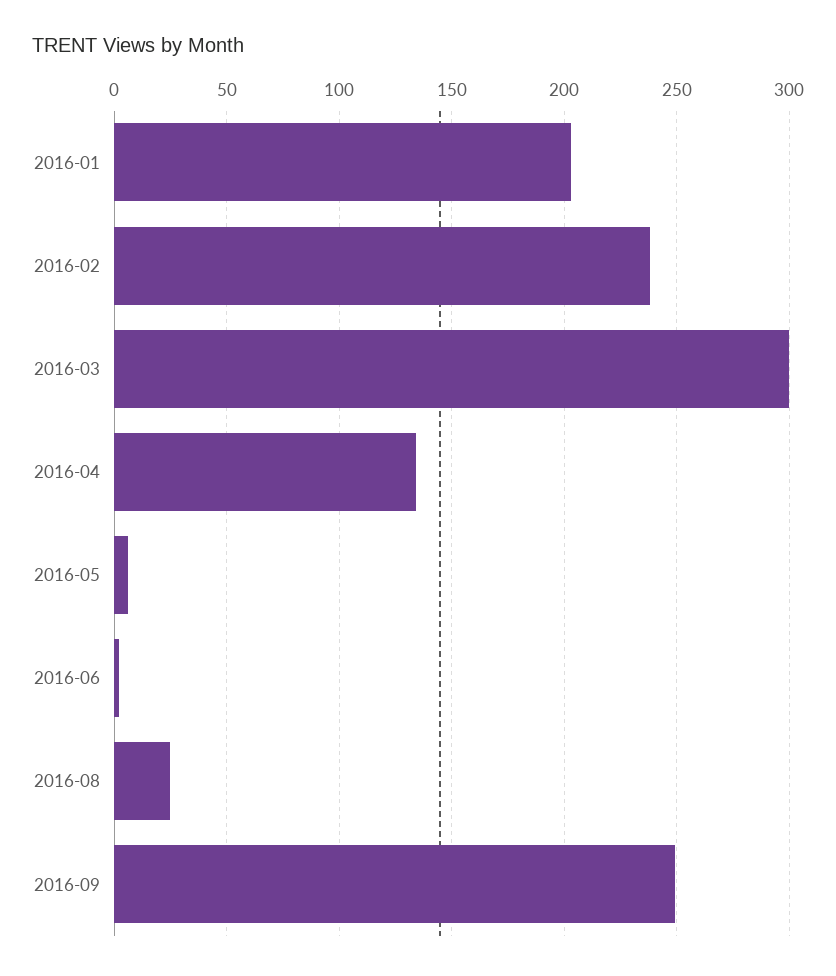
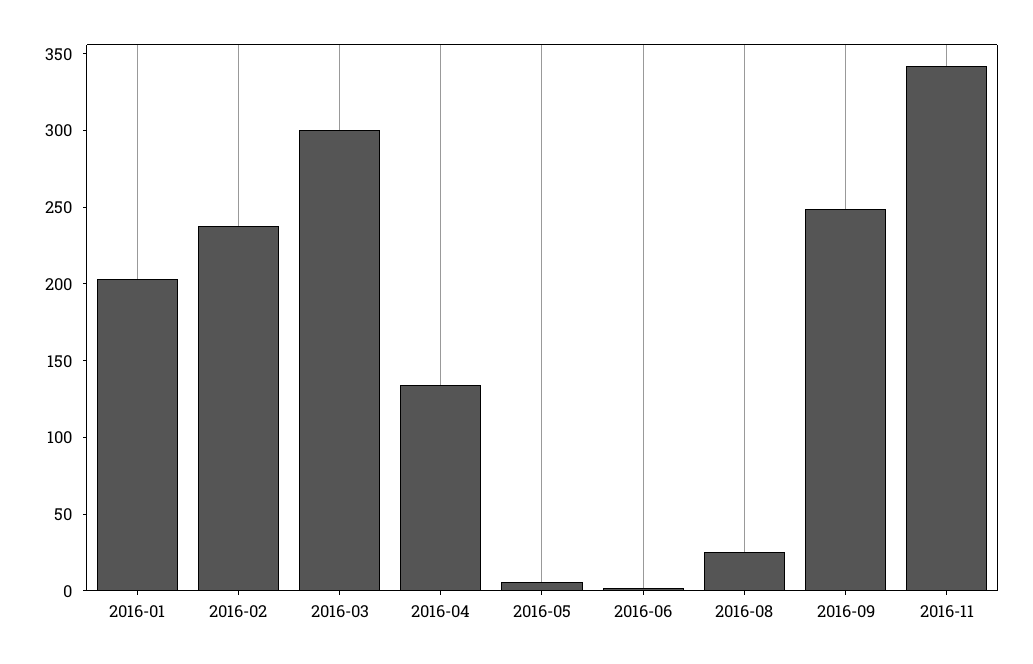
2016-11: none -> 340

